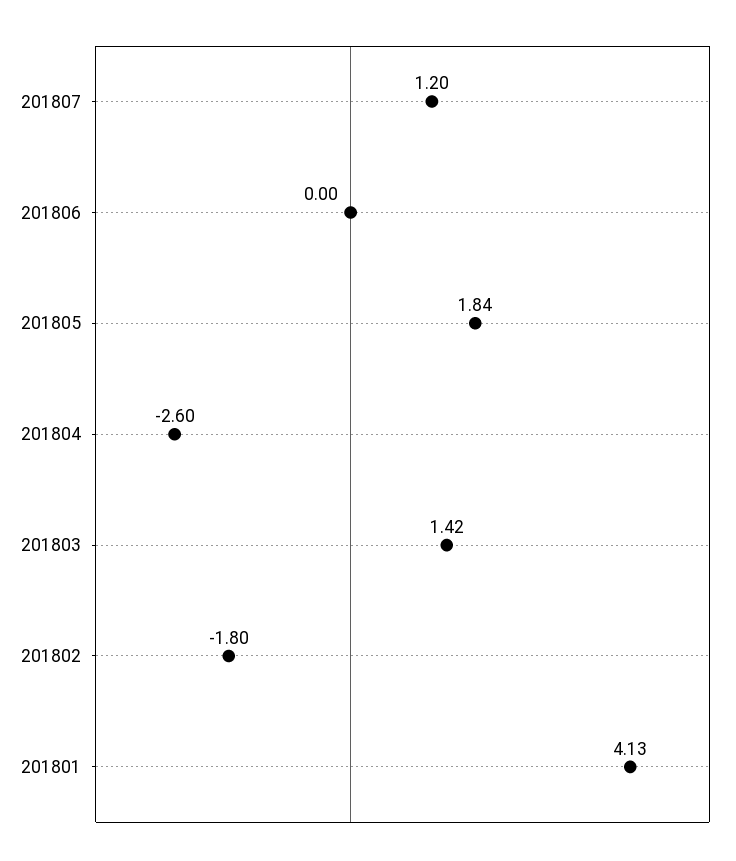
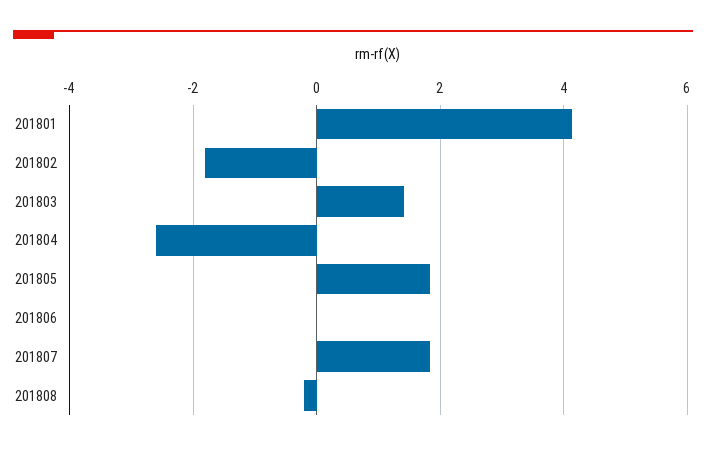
201807: 1.2 -> 1.8
201808: none -> -0.2

